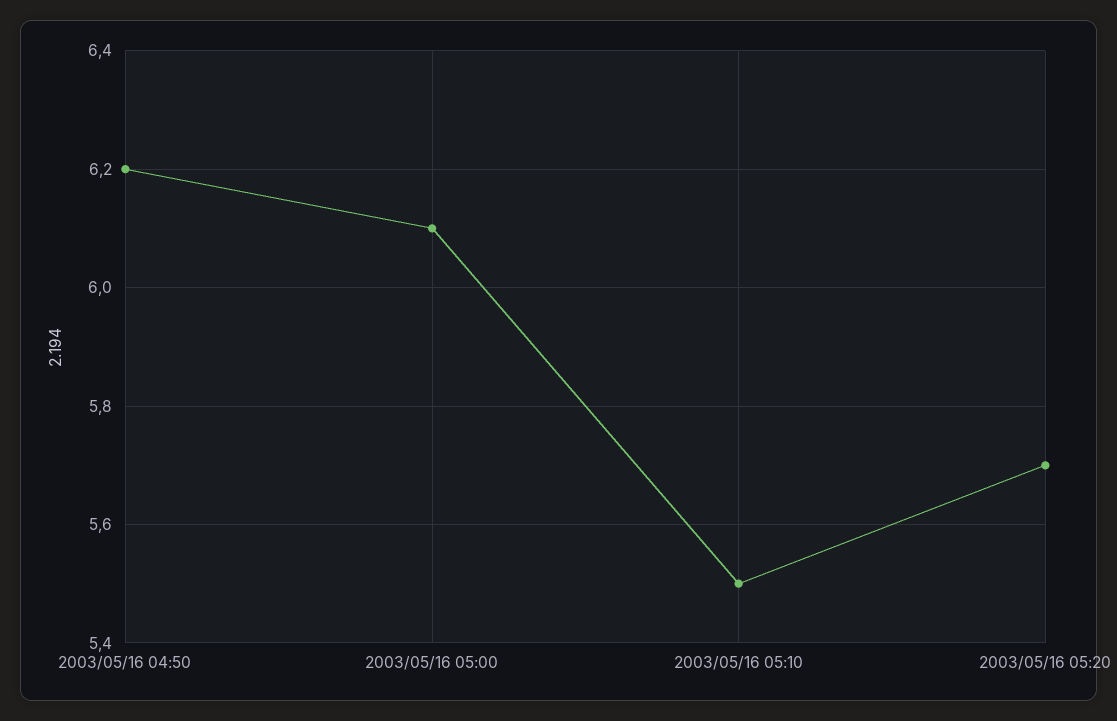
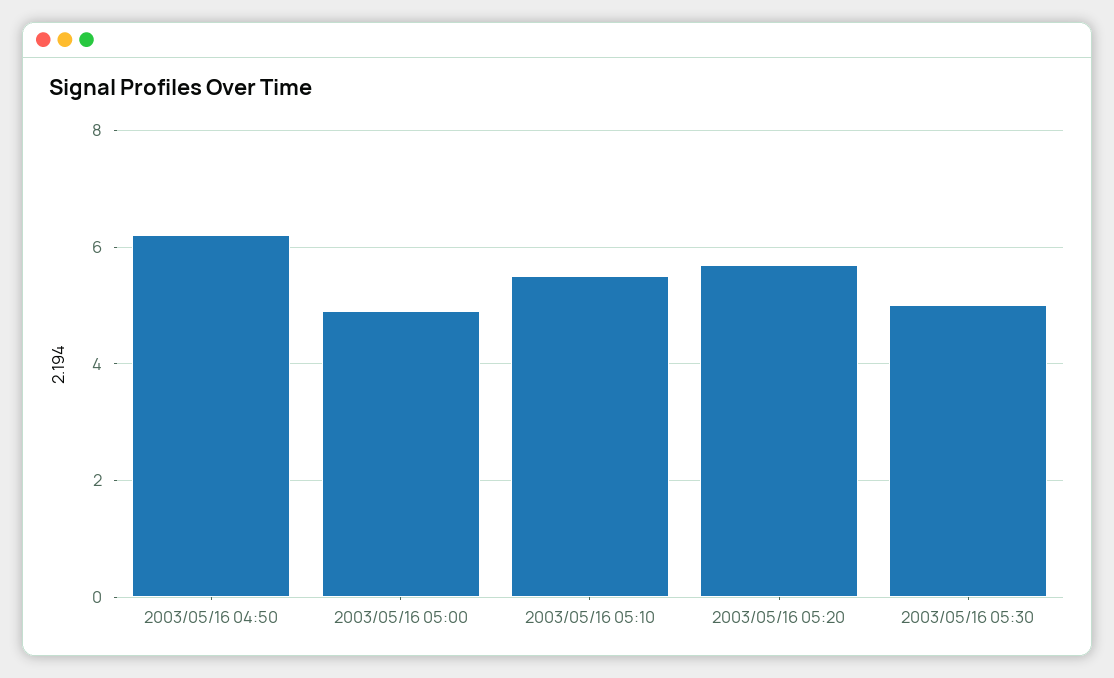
2003/05/16 05:00: 6.1 -> 5
2003/05/16 05:30: none -> 5

